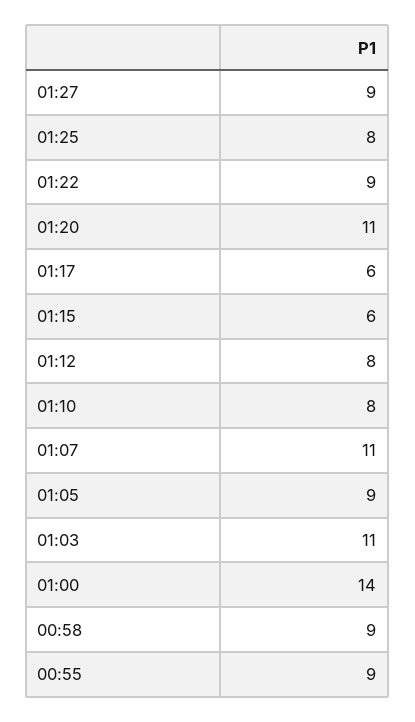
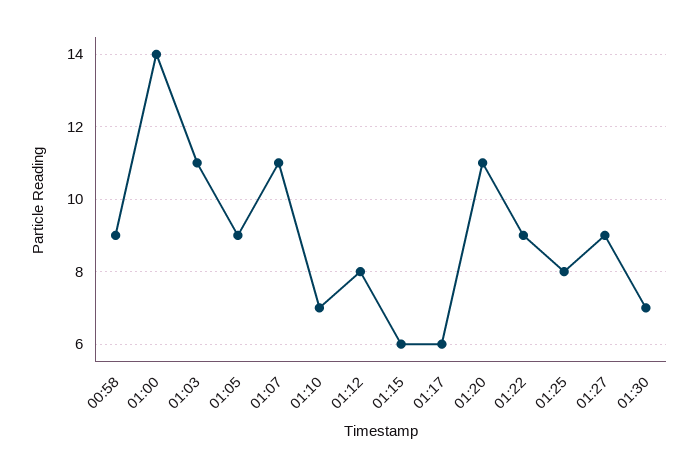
01:10: 8 -> 7
00:55: 9 -> none
01:30: none -> 7

